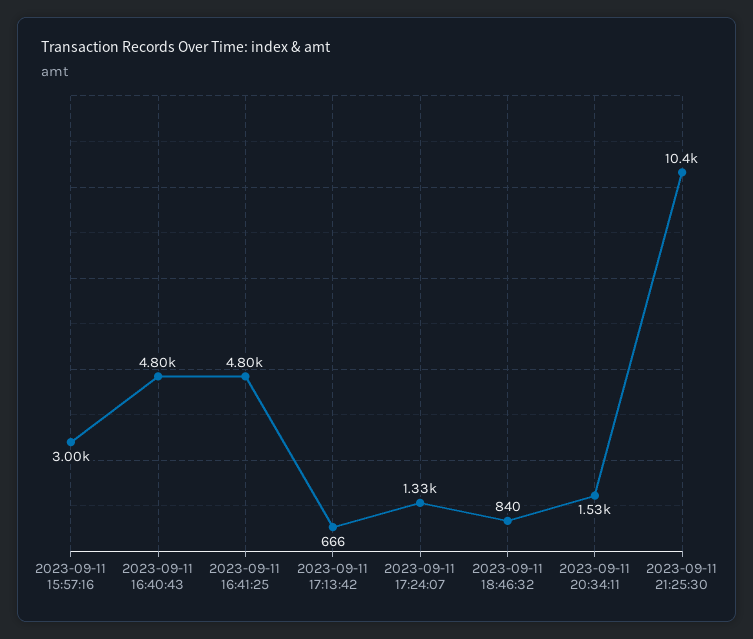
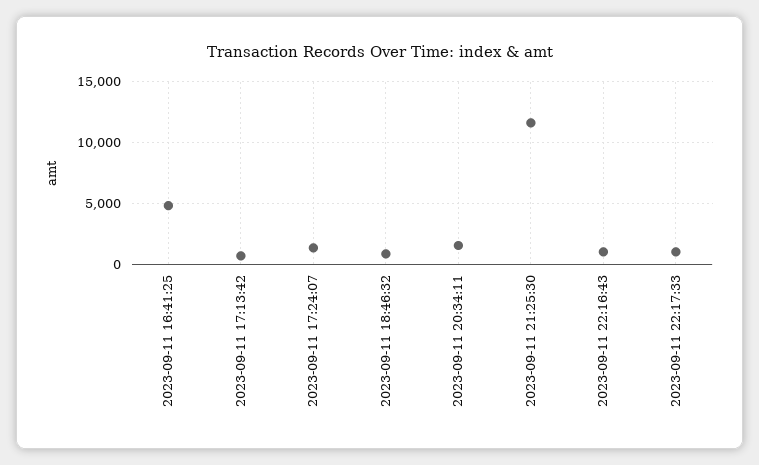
2023-09-11 15:57:16: 3000 -> none
2023-09-11 16:40:43: 4800 -> none
2023-09-11 21:25:30: 10400 -> 11500
2023-09-11 22:16:43: none -> 1000
2023-09-11 22:17:33: none -> 1000

